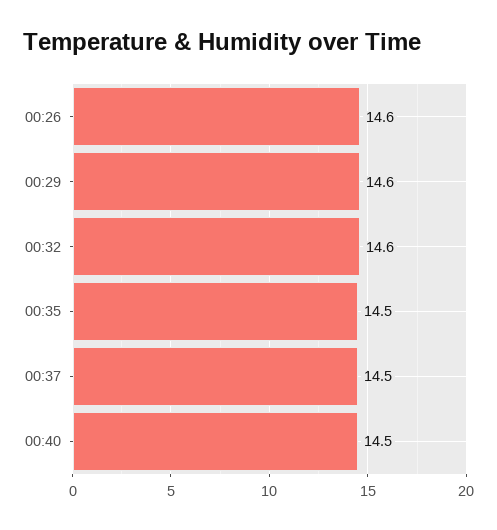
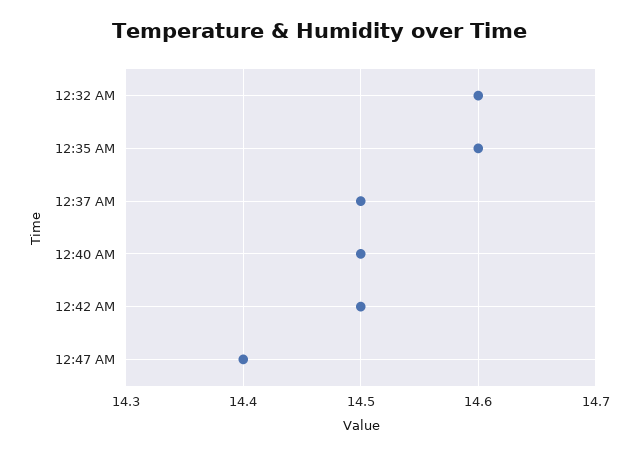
00:26: 14.6 -> none
00:29: 14.6 -> none
00:35: 14.5 -> 14.6
12:42 AM: none -> 14.5
12:47 AM: none -> 14.4

